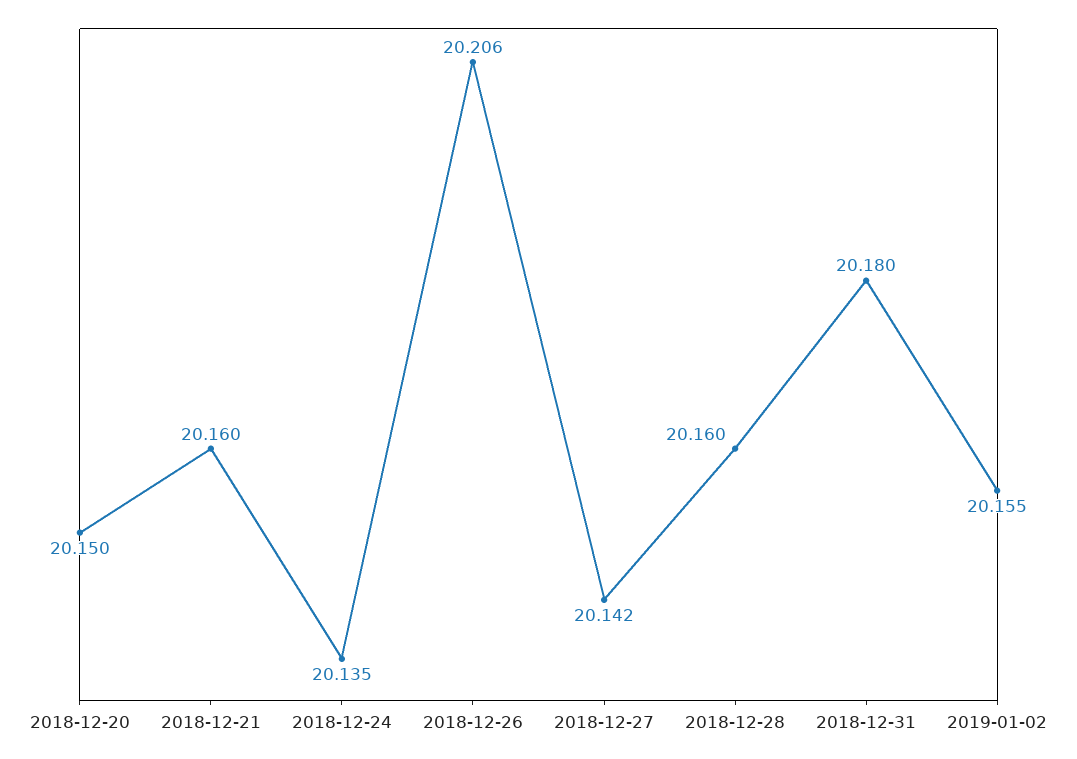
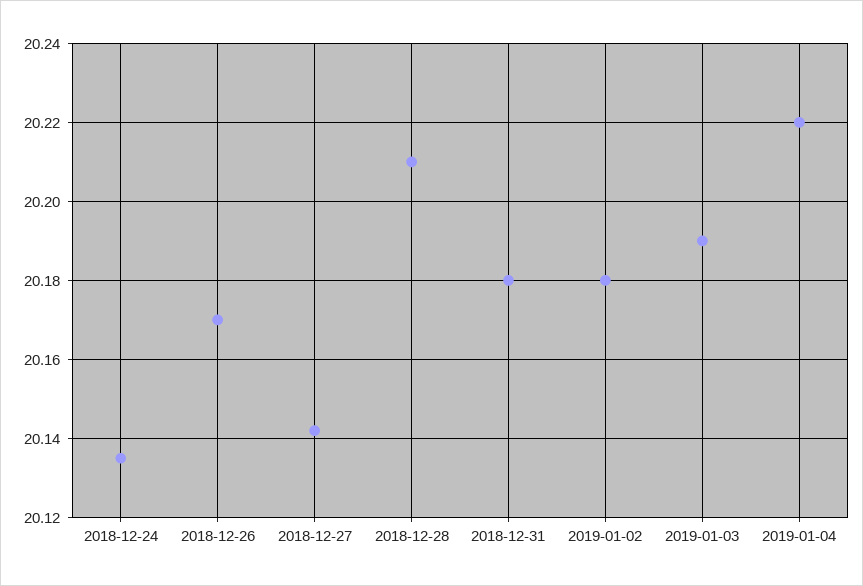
2018-12-20: 20.15 -> none
2018-12-21: 20.16 -> none
2018-12-26: 20.206 -> 20.17
2018-12-28: 20.16 -> 20.21
2019-01-02: 20.155 -> 20.18
2019-01-03: none -> 20.19
2019-01-04: none -> 20.22

